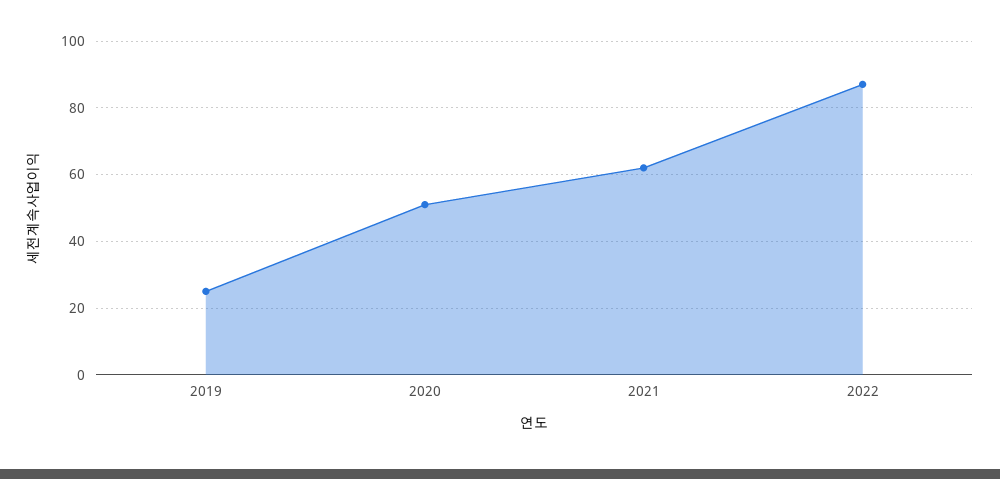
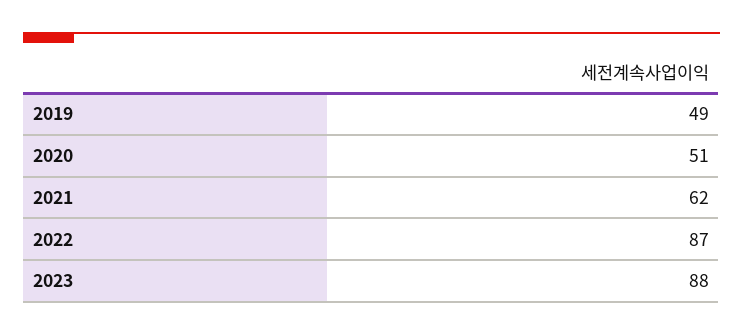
2019: 25 -> 49
2023: none -> 88

